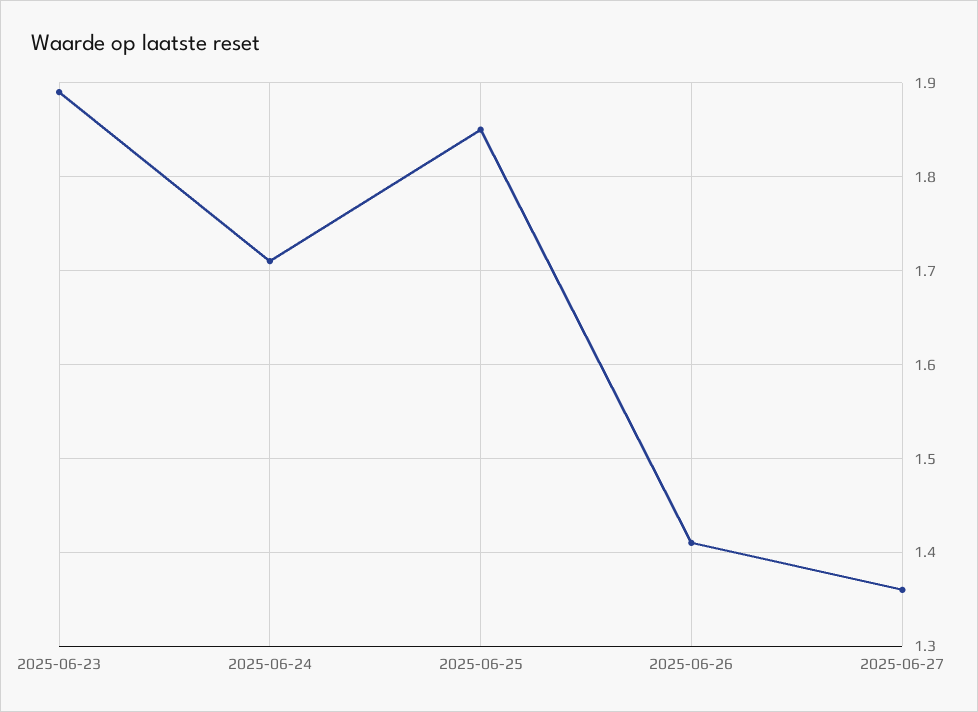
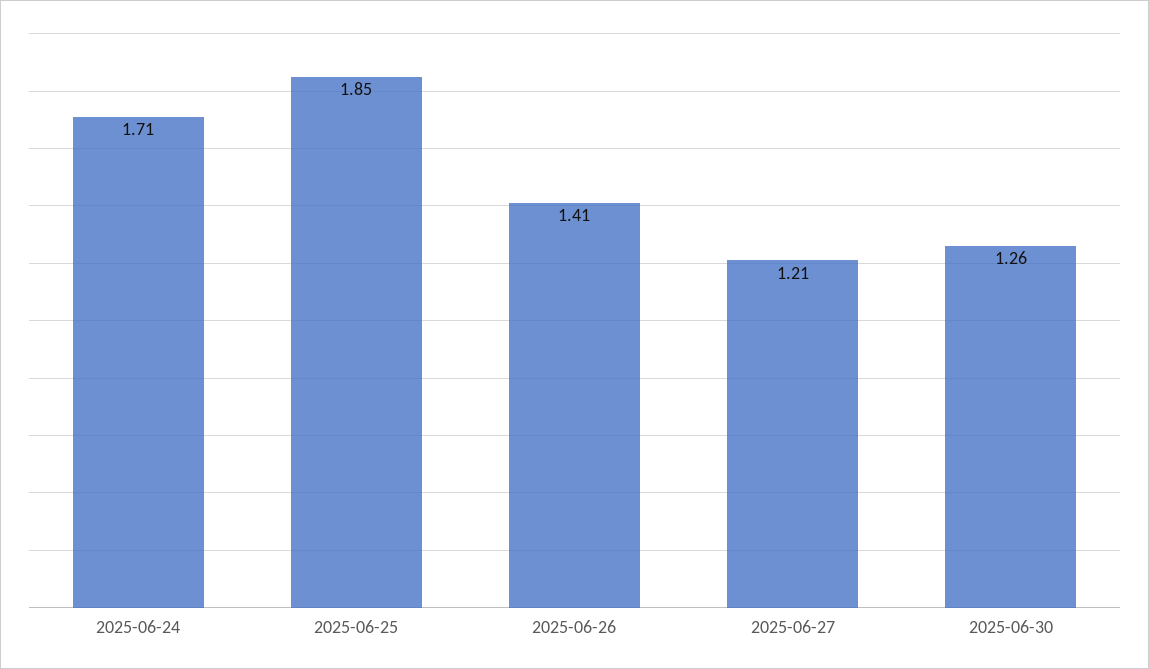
2025-06-23: 1.89 -> none
2025-06-27: 1.36 -> 1.21
2025-06-30: none -> 1.26

